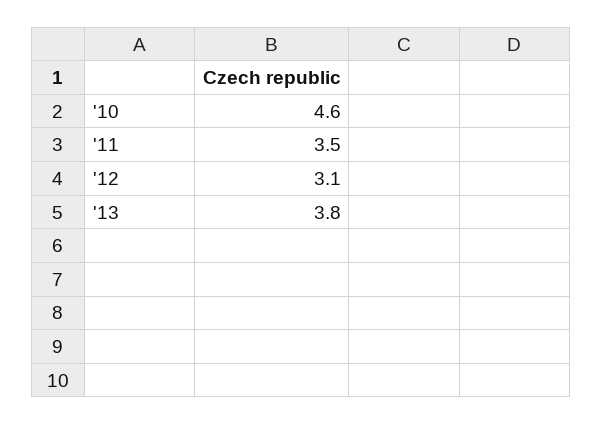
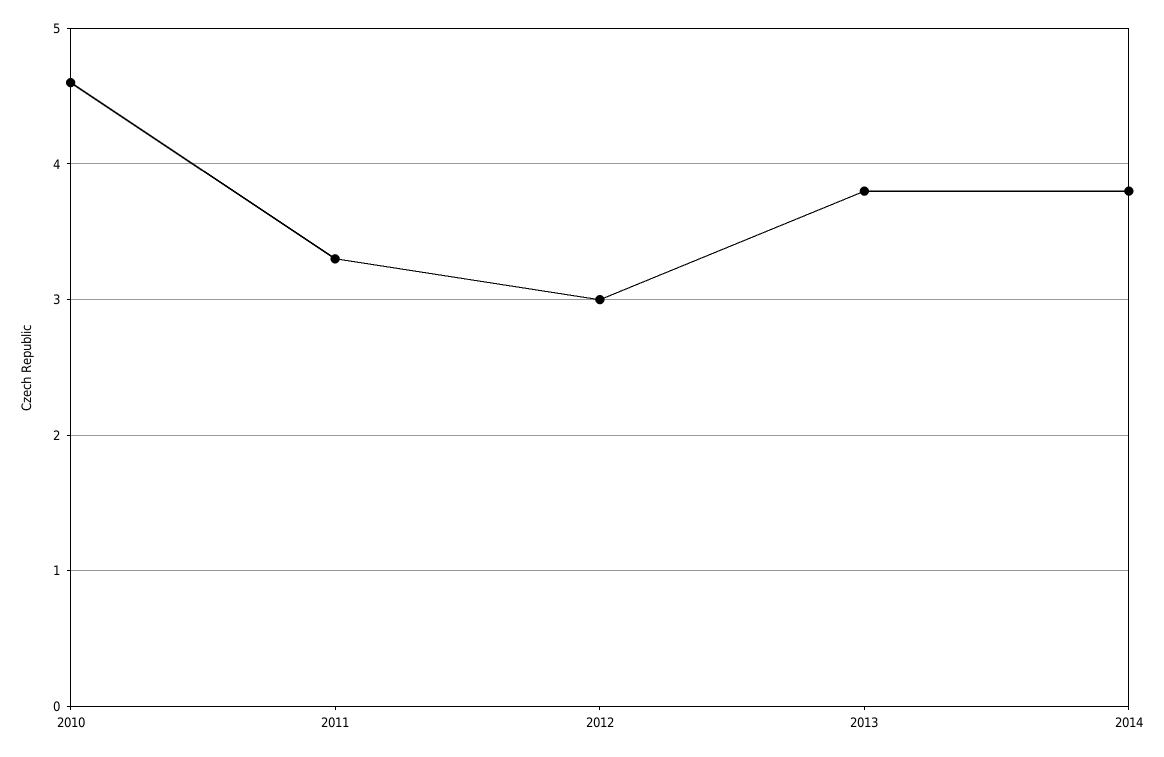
'11: 3.5 -> 3.3
'12: 3.1 -> 3
2014: none -> 3.8

